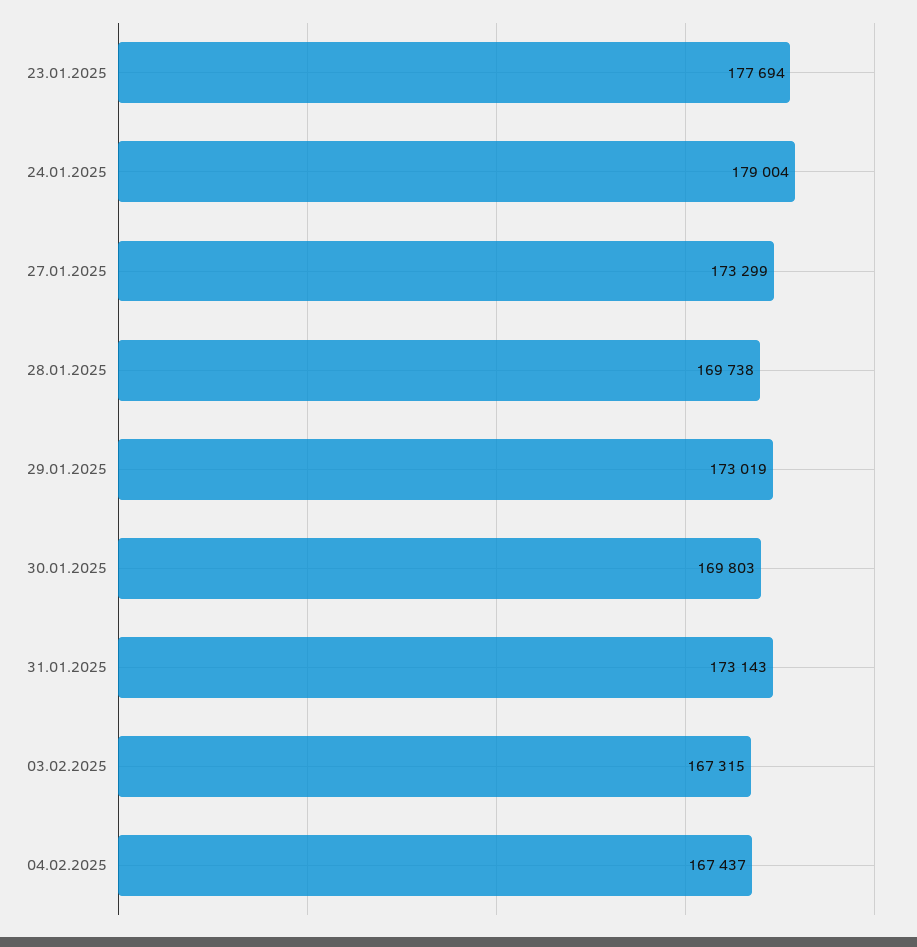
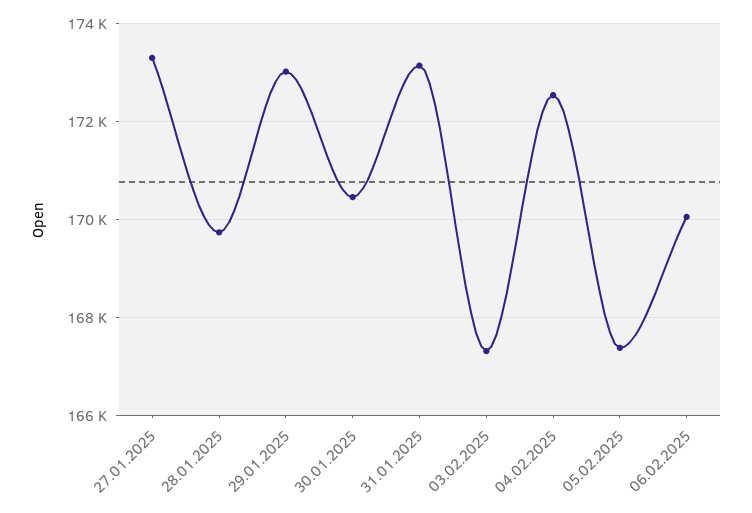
23.01.2025: 177694 -> none
24.01.2025: 179004 -> none
30.01.2025: 169803 -> 170400
04.02.2025: 167437 -> 172600
05.02.2025: none -> 167400
06.02.2025: none -> 170000

